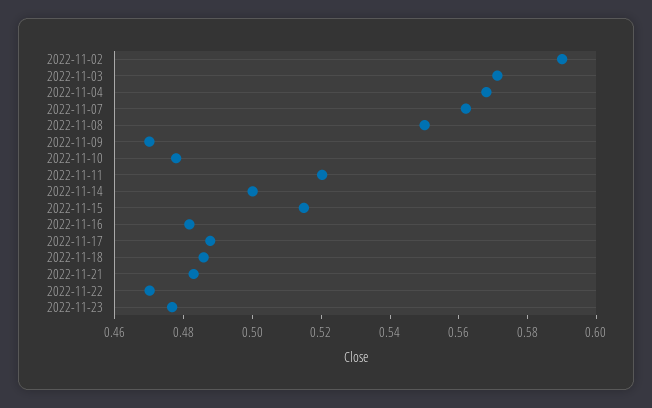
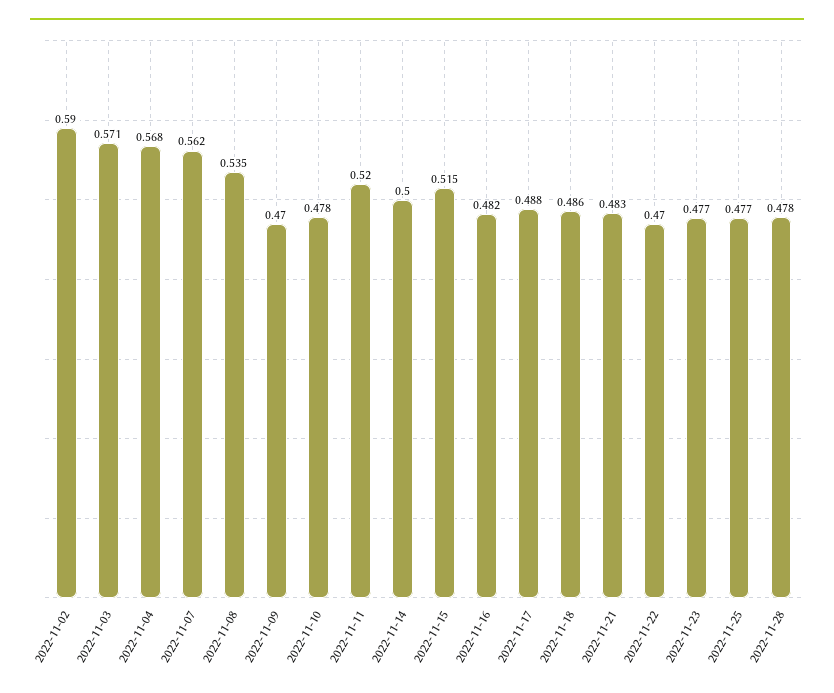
2022-11-08: 0.55 -> 0.535
2022-11-25: none -> 0.477
2022-11-28: none -> 0.478

